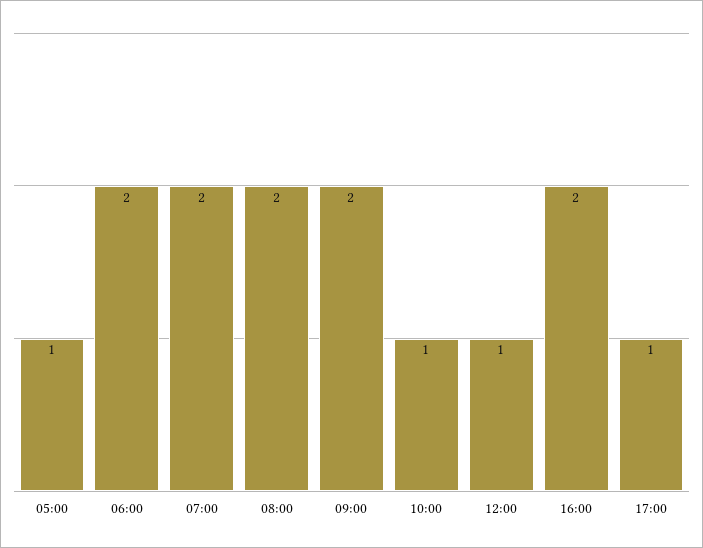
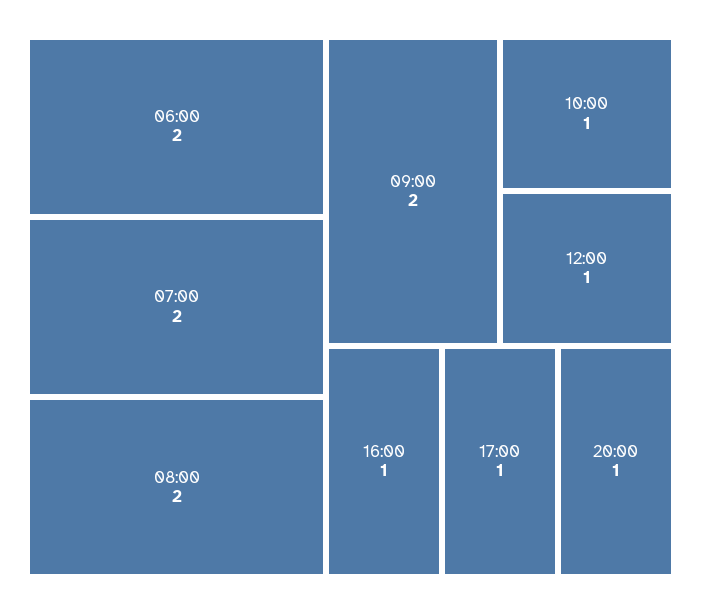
05:00: 1 -> none
16:00: 2 -> 1
20:00: none -> 1

